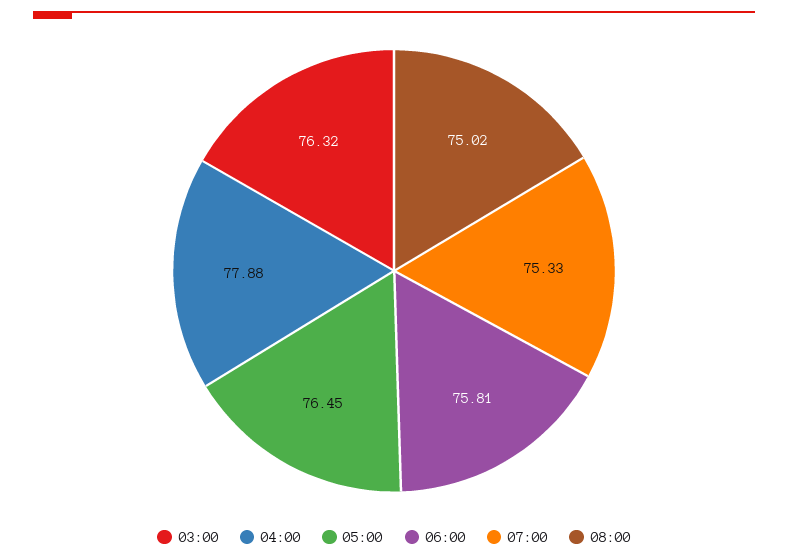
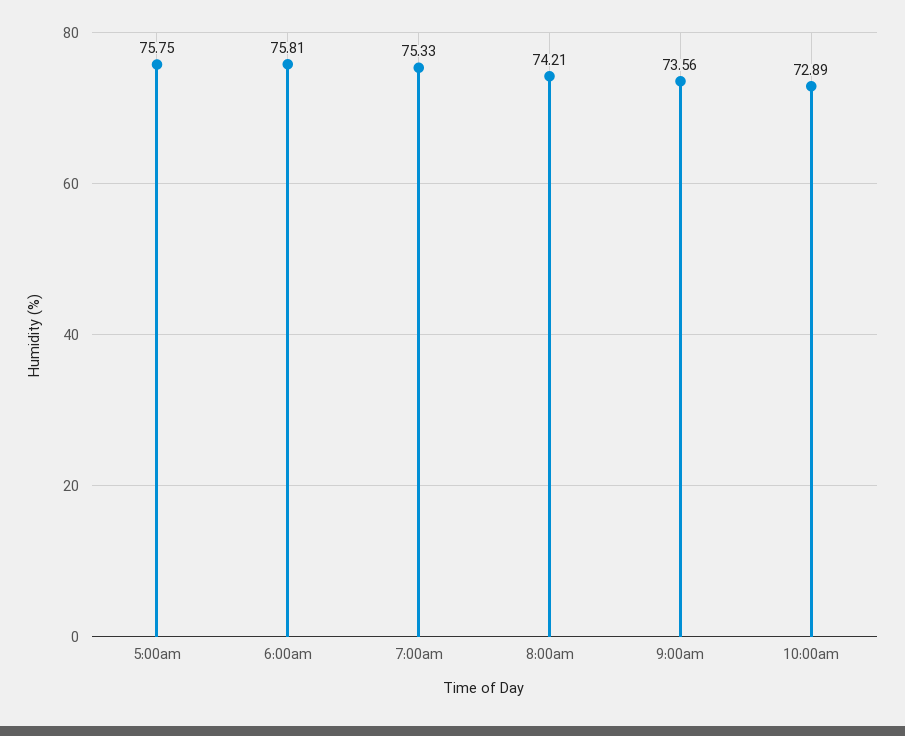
03:00: 76.32 -> none
04:00: 77.88 -> none
05:00: 76.45 -> 75.75
08:00: 75.02 -> 74.21
9:00am: none -> 73.56
10:00am: none -> 72.89

